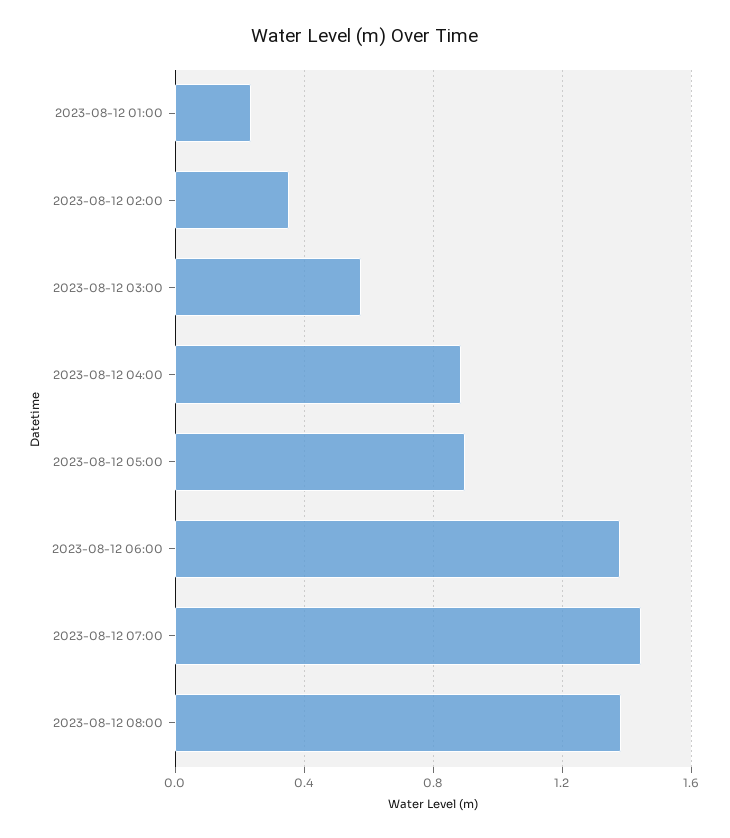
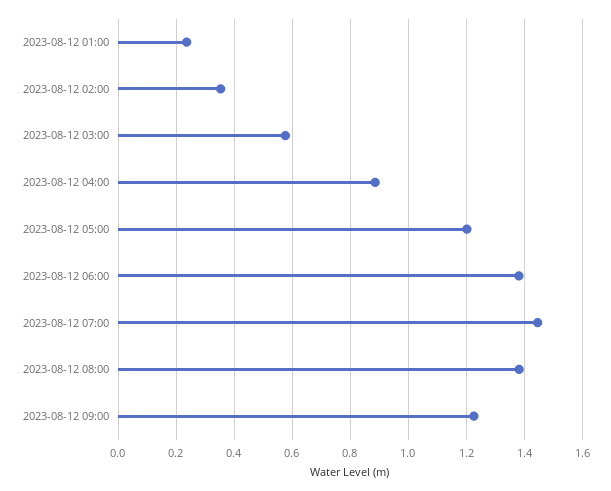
2023-08-12 05:00: 0.9 -> 1.2
2023-08-12 09:00: none -> 1.225

